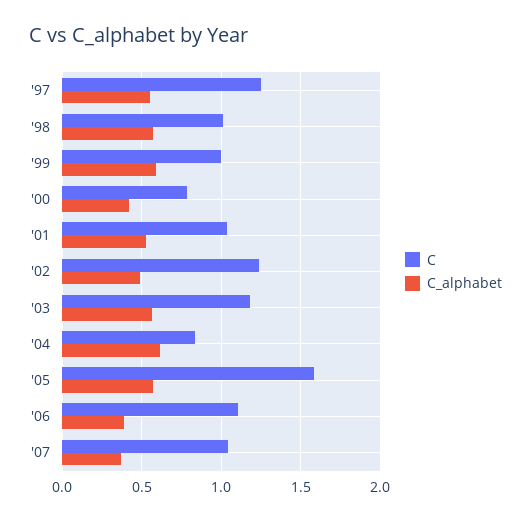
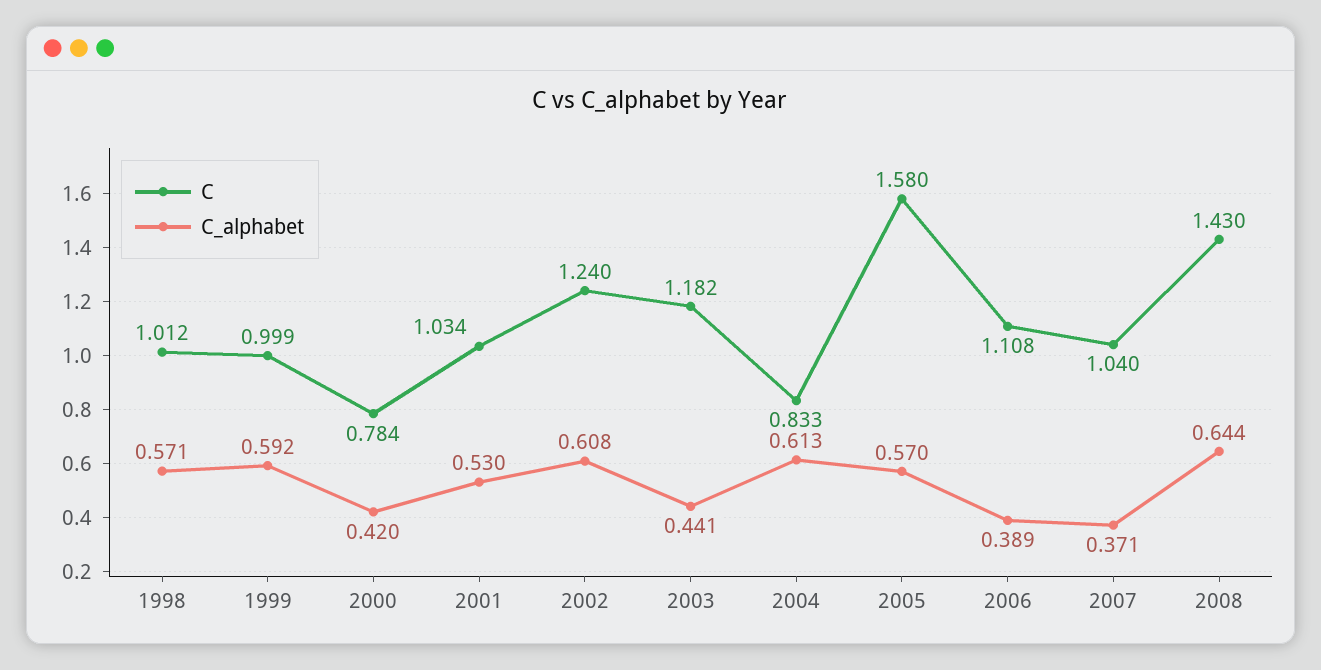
C, '97: 1.25 -> none
C_alphabet, '97: 0.55 -> none
C_alphabet, '02: 0.5 -> 0.608
C_alphabet, '03: 0.55 -> 0.441
C, 2008: none -> 1.43
C_alphabet, 2008: none -> 0.644

